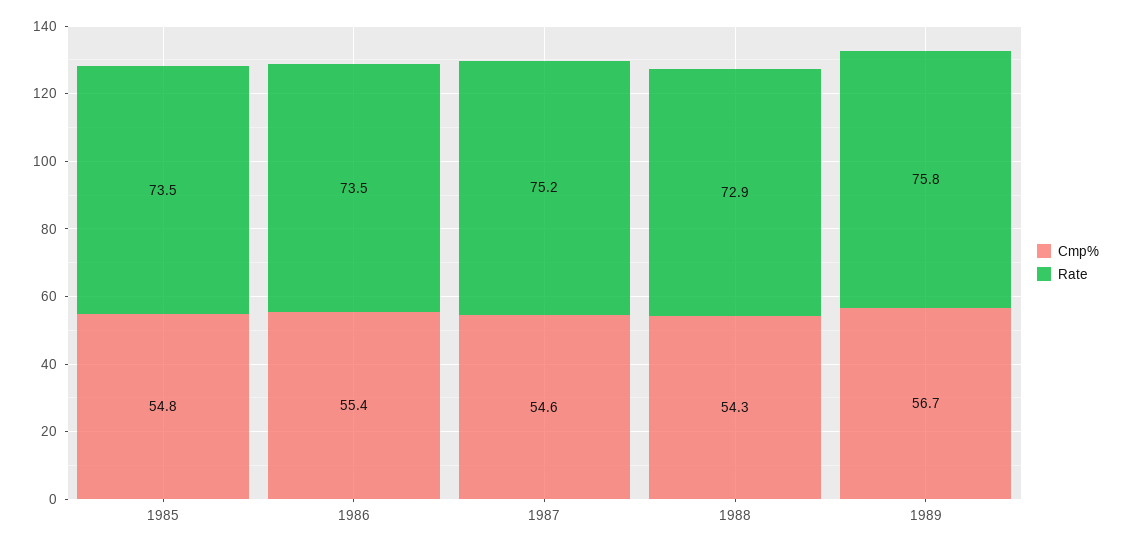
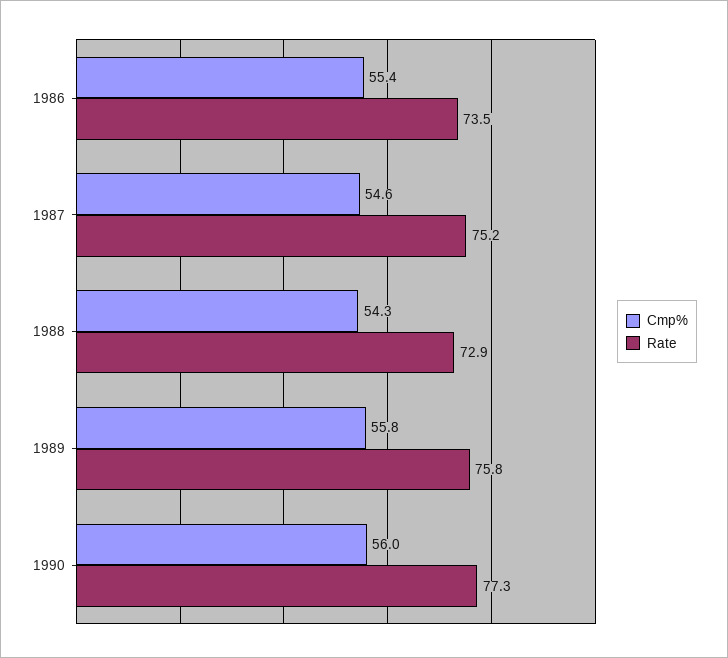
Cmp%, 1985: 54.8 -> none
Rate, 1985: 73.5 -> none
Cmp%, 1989: 56.7 -> 55.8
Cmp%, 1990: none -> 56
Rate, 1990: none -> 77.3

